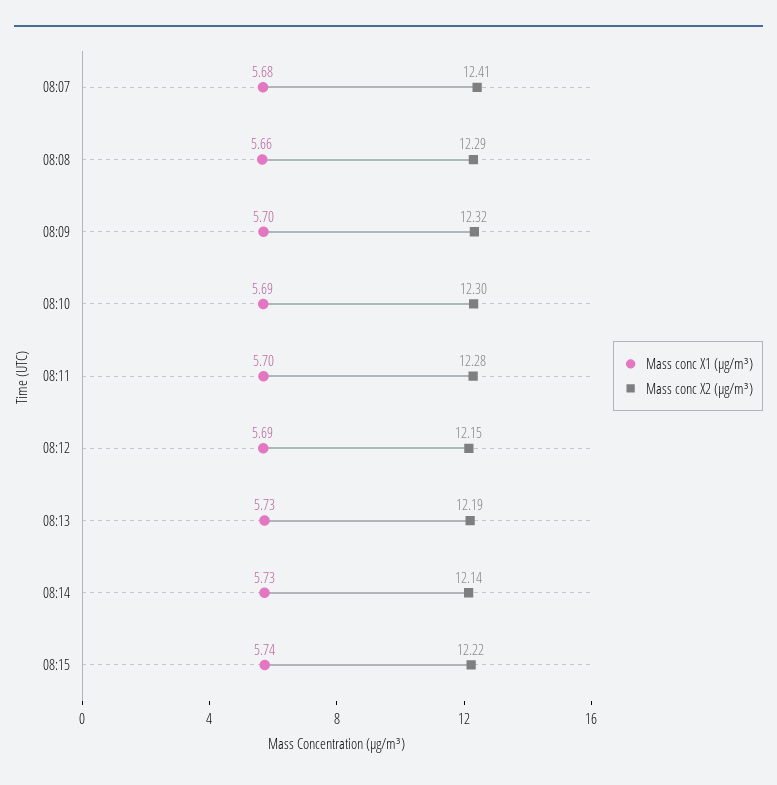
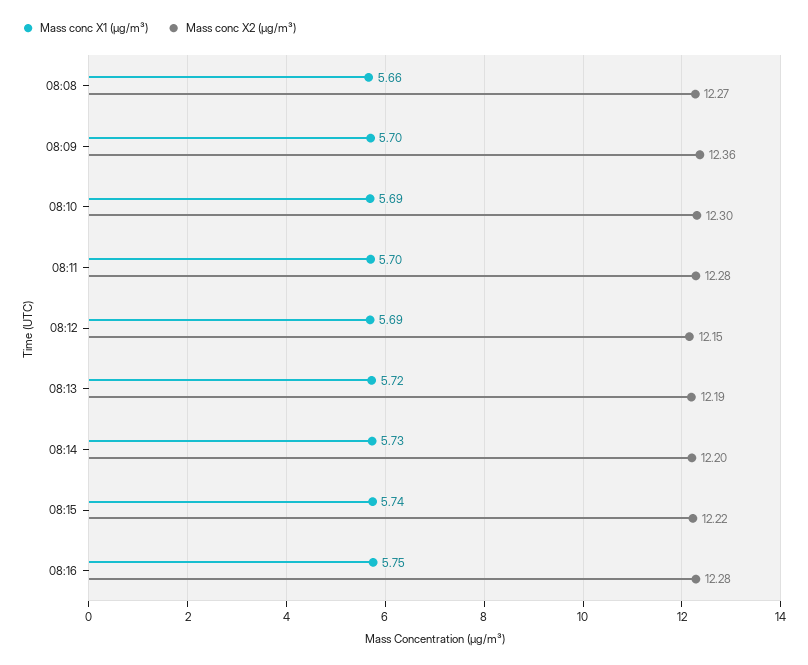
Mass conc X1 (μg/m³), 08:07: 5.68 -> none
Mass conc X2 (μg/m³), 08:07: 12.41 -> none
Mass conc X2 (μg/m³), 08:08: 12.29 -> 12.27
Mass conc X2 (μg/m³), 08:09: 12.32 -> 12.36
Mass conc X1 (μg/m³), 08:13: 5.73 -> 5.72
Mass conc X2 (μg/m³), 08:14: 12.14 -> 12.2
Mass conc X1 (μg/m³), 08:16: none -> 5.75
Mass conc X2 (μg/m³), 08:16: none -> 12.28

